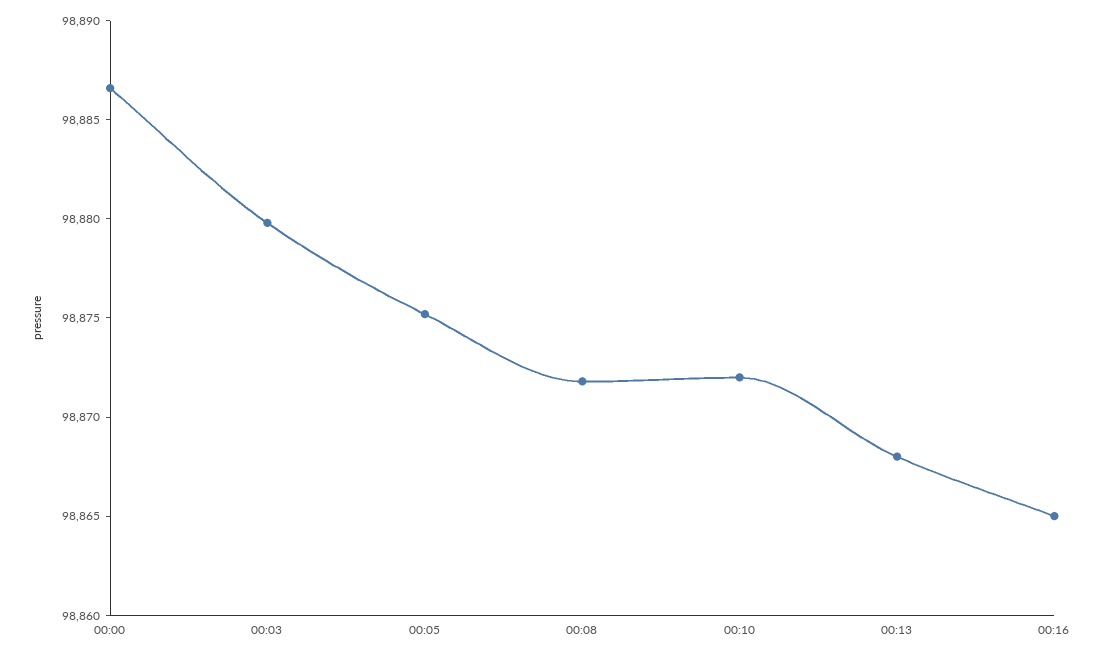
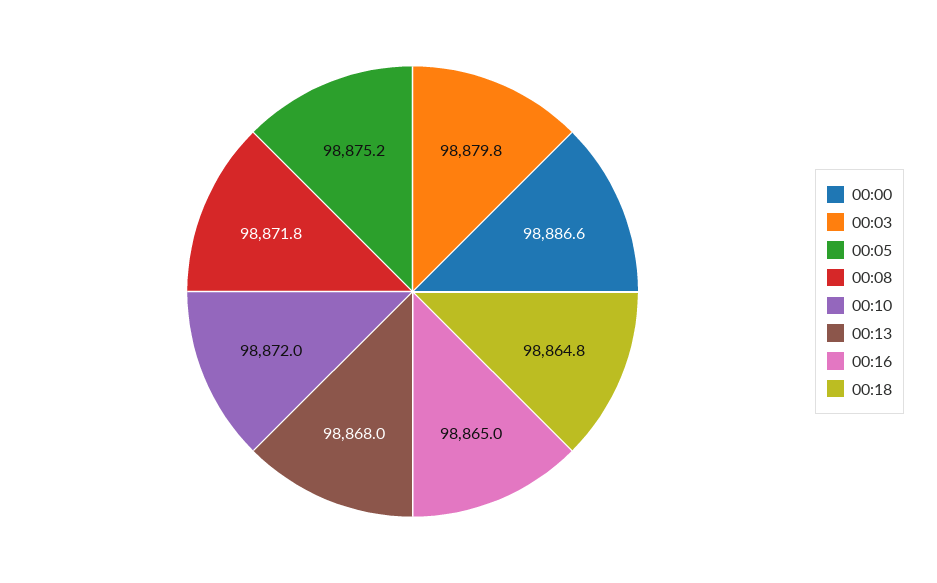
00:18: none -> 98864.8

